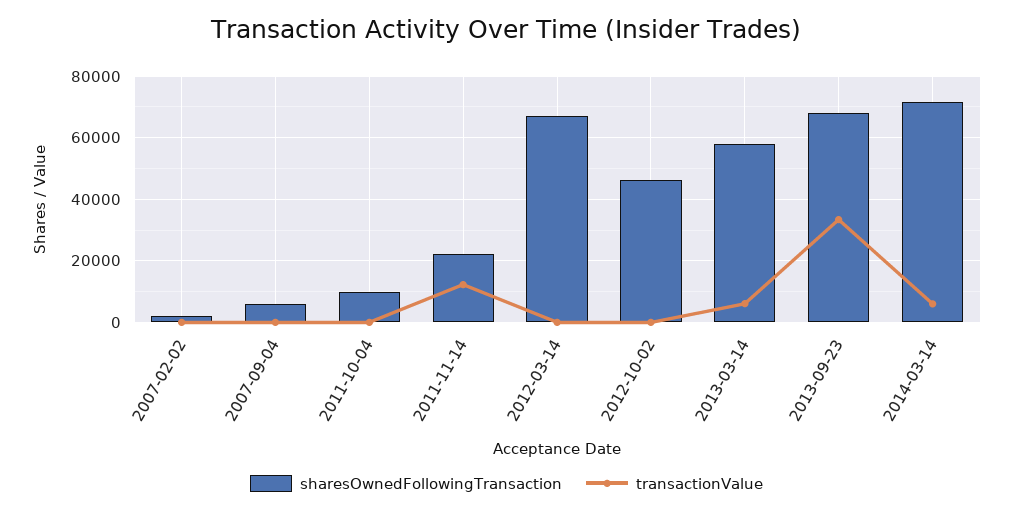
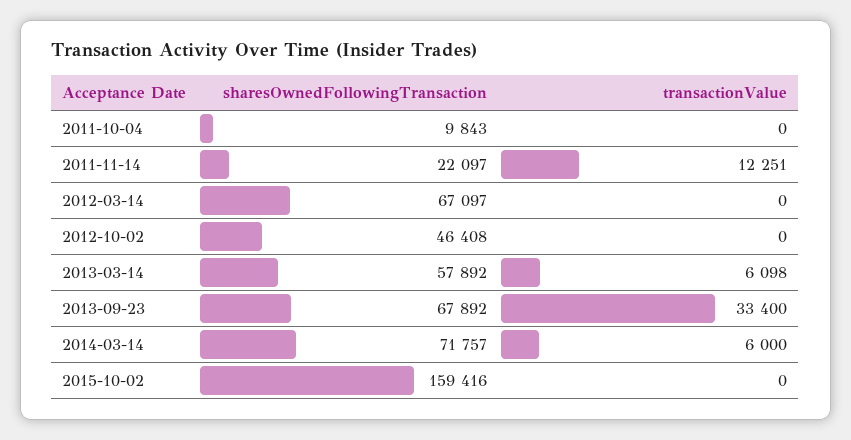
sharesOwnedFollowingTransaction, 2007-02-02: 2000 -> none
transactionValue, 2007-02-02: 0 -> none
sharesOwnedFollowingTransaction, 2007-09-04: 6000 -> none
transactionValue, 2007-09-04: 0 -> none
sharesOwnedFollowingTransaction, 2015-10-02: none -> 159416
transactionValue, 2015-10-02: none -> 0

